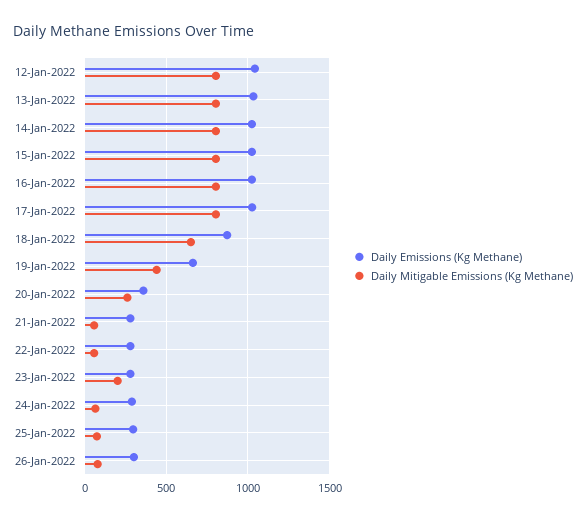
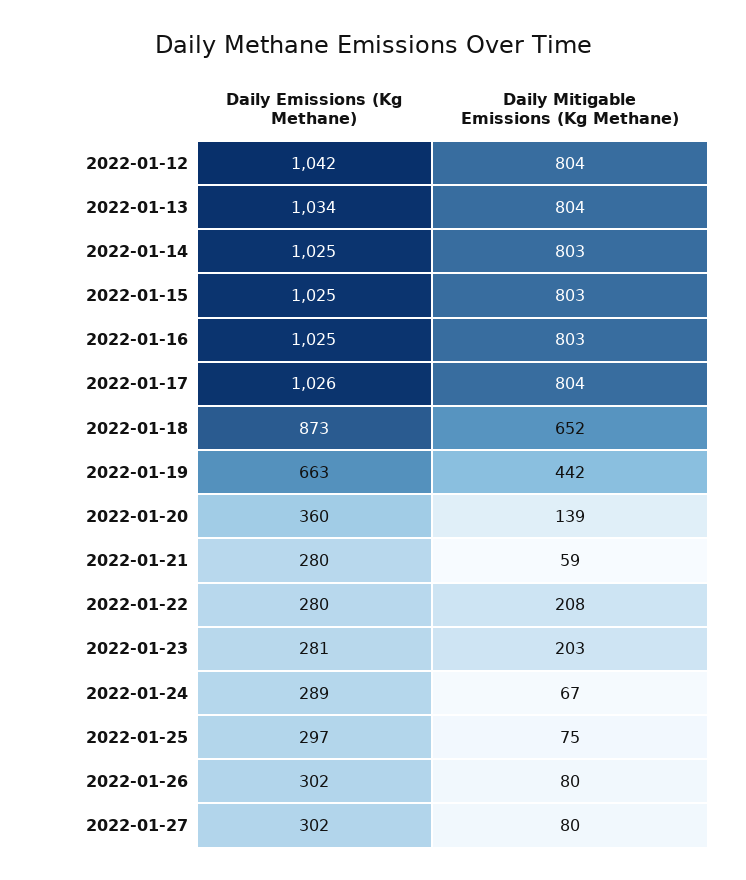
Daily Mitigable Emissions (Kg Methane), 20-Jan-2022: 250 -> 139
Daily Mitigable Emissions (Kg Methane), 22-Jan-2022: 50 -> 208
Daily Emissions (Kg Methane), 2022-01-27: none -> 302
Daily Mitigable Emissions (Kg Methane), 2022-01-27: none -> 80

